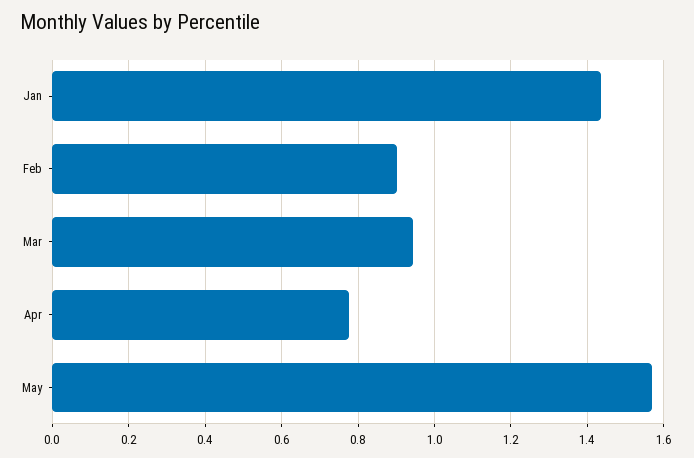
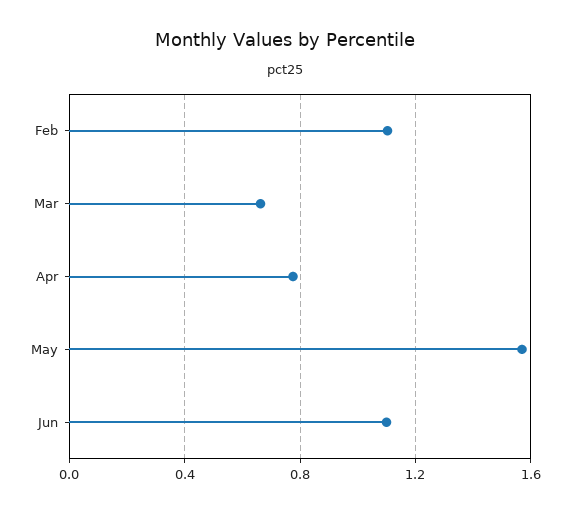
Jan: 1.44 -> none
Feb: 0.9 -> 1.1
Mar: 0.94 -> 0.65
Jun: none -> 1.1

